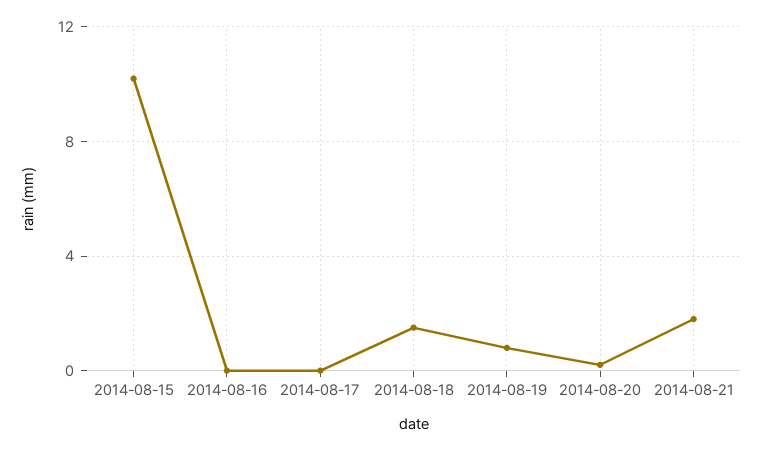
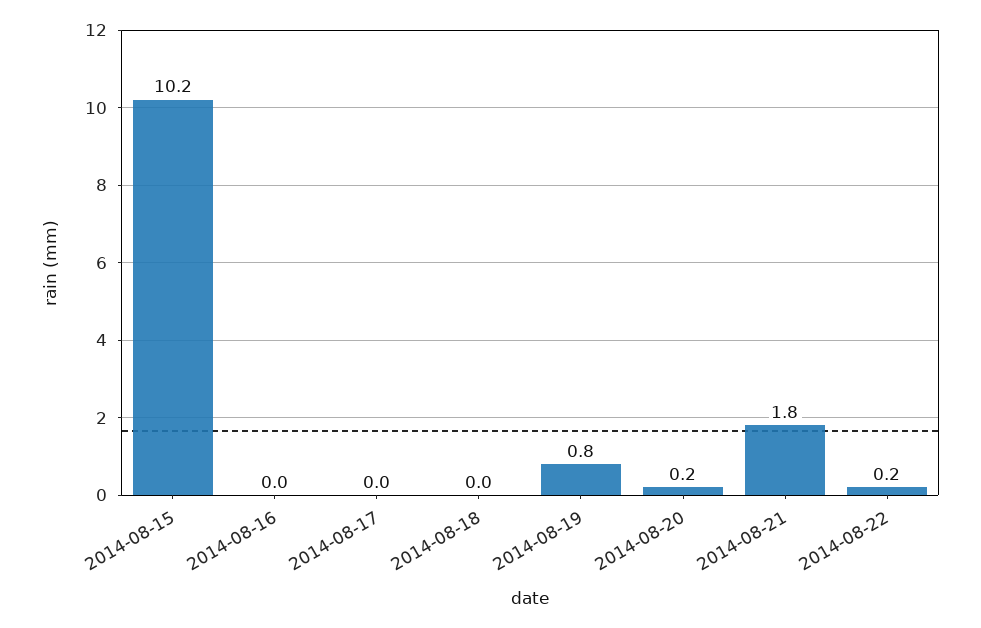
2014-08-18: 1.5 -> 0
2014-08-22: none -> 0.2

